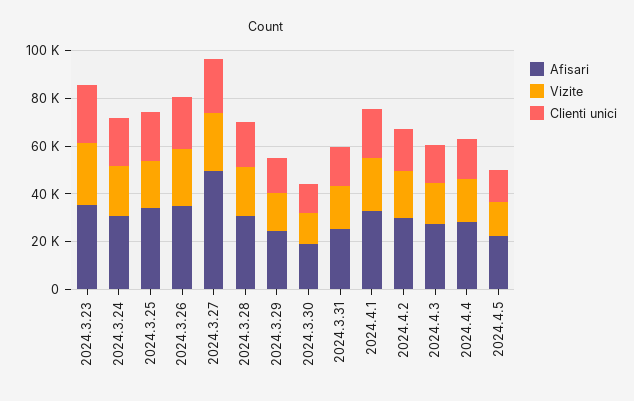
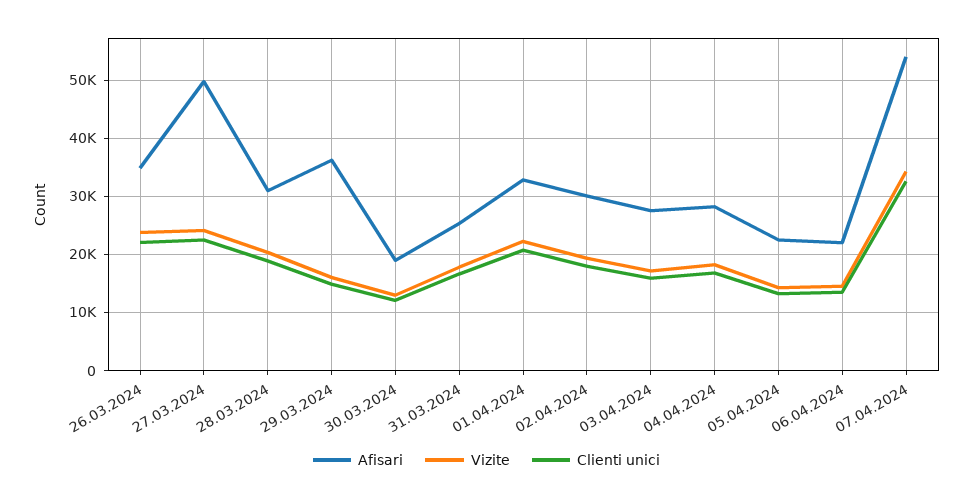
Afisari, 2024.3.23: 35000 -> none
Vizite, 2024.3.23: 25000 -> none
Clienti unici, 2024.3.23: 25000 -> none
Afisari, 2024.3.24: 30000 -> none
Vizite, 2024.3.24: 20000 -> none
Clienti unici, 2024.3.24: 20000 -> none
Afisari, 2024.3.25: 35000 -> none
Vizite, 2024.3.25: 20000 -> none
Clienti unici, 2024.3.25: 20000 -> none
Afisari, 2024.3.29: 25000 -> 36000
Afisari, 06.04.2024: none -> 22000
Vizite, 06.04.2024: none -> 14000
Clienti unici, 06.04.2024: none -> 14000
Afisari, 07.04.2024: none -> 54000
Vizite, 07.04.2024: none -> 34000
Clienti unici, 07.04.2024: none -> 32000

